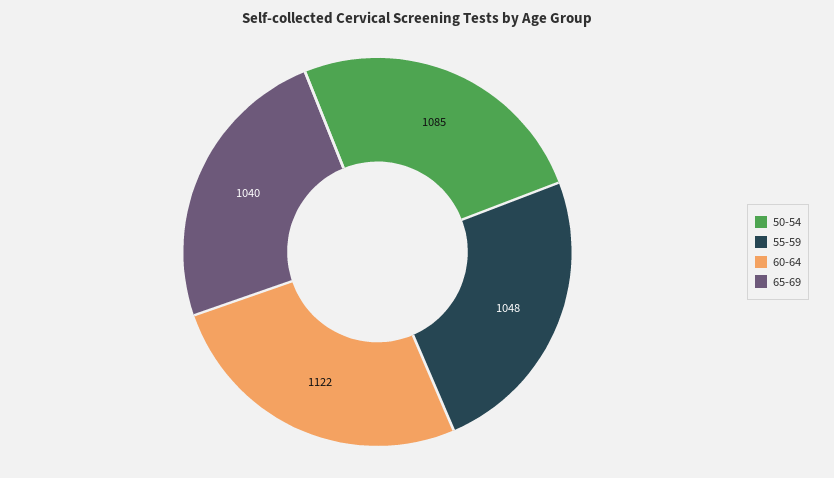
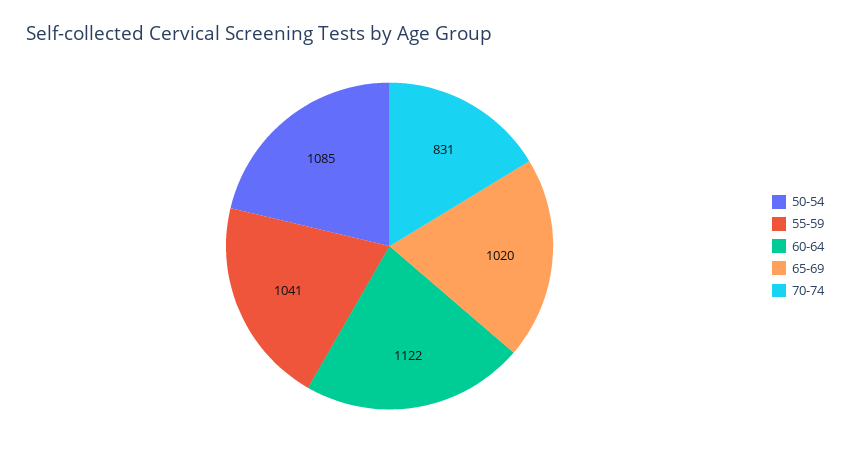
55-59: 1048 -> 1041
65-69: 1040 -> 1020
70-74: none -> 831

